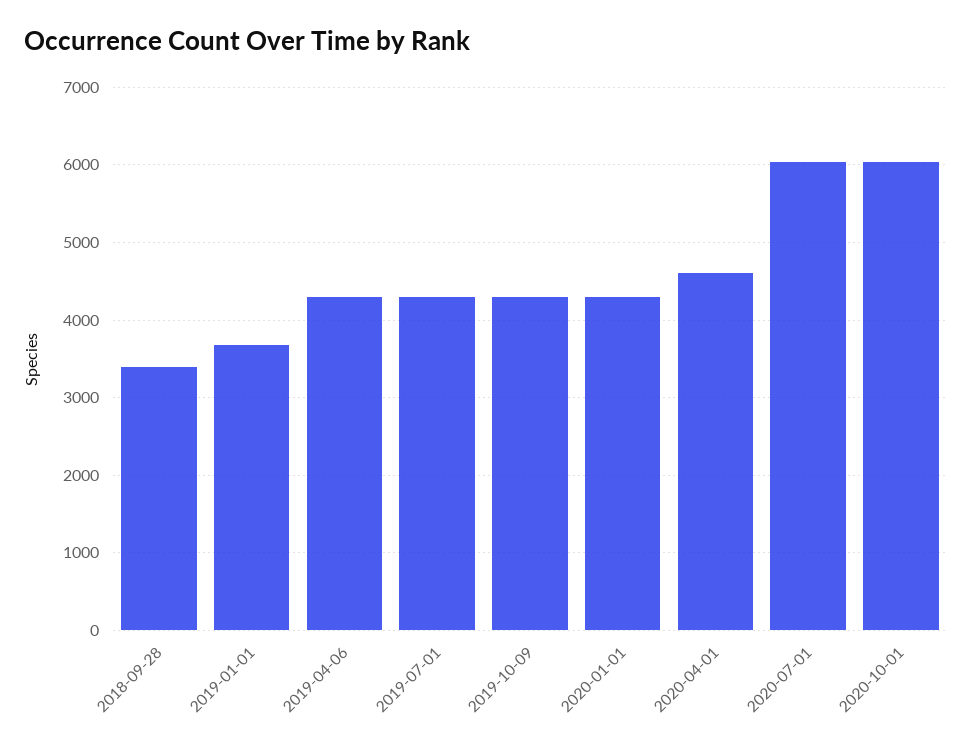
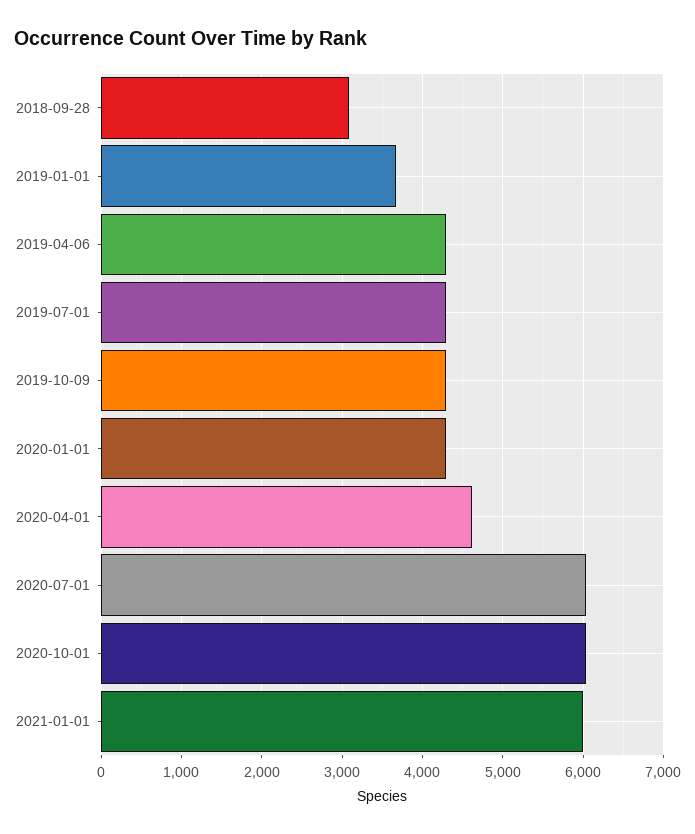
2018-09-28: 3400 -> 3100
2021-01-01: none -> 6000

